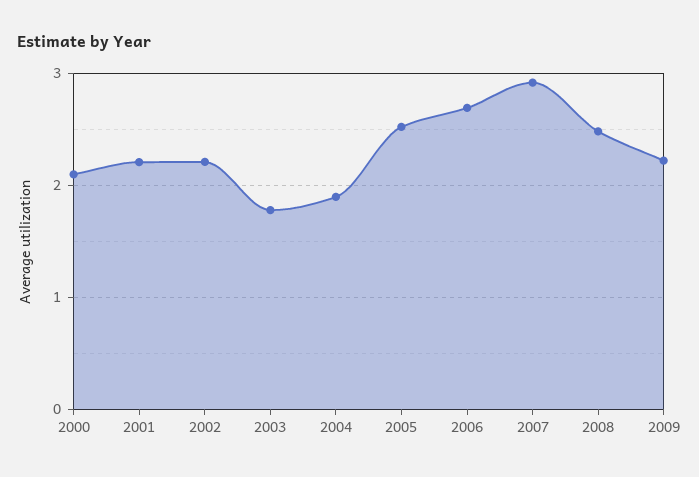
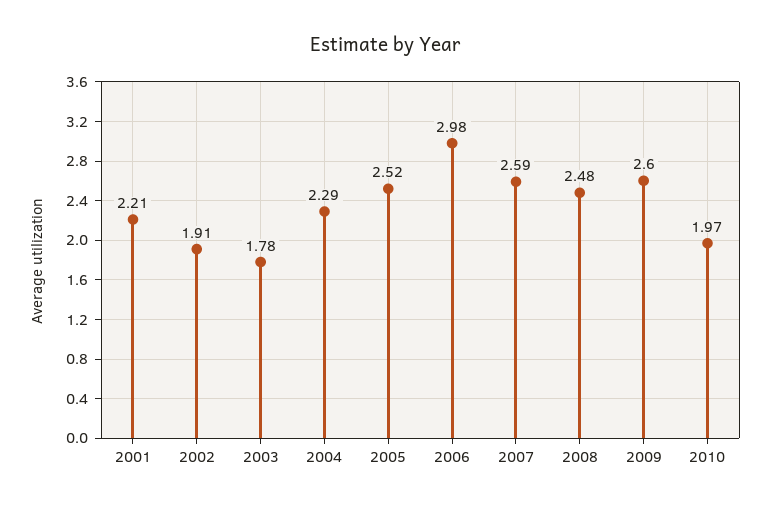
2000: 2.1 -> none
2002: 2.2 -> 1.91
2004: 1.9 -> 2.29
2006: 2.7 -> 2.98
2007: 2.9 -> 2.59
2009: 2.2 -> 2.6
2010: none -> 1.97

